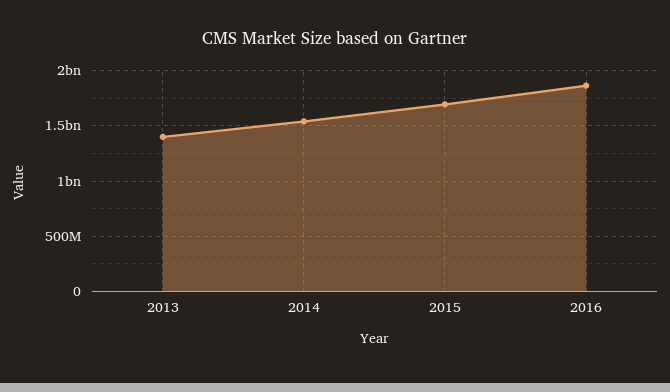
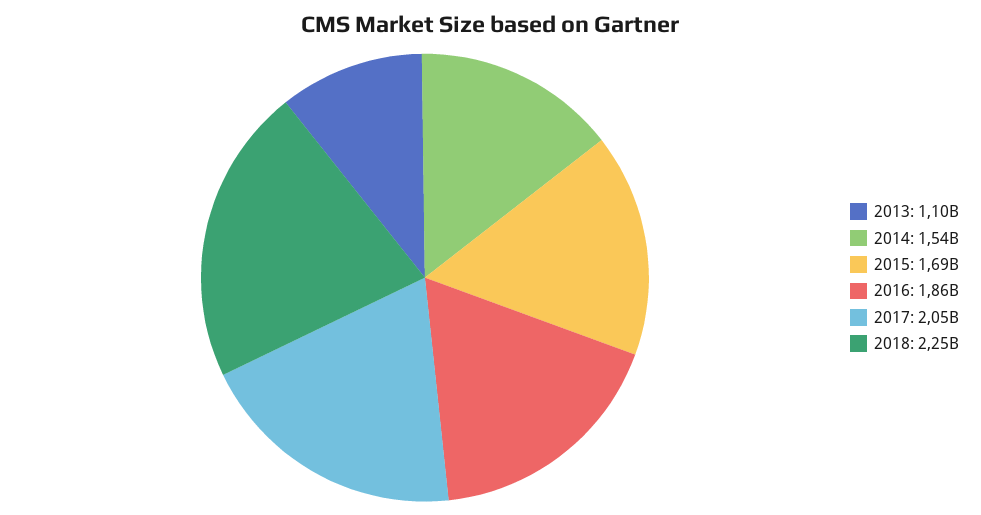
2013: 1400000000 -> 1100000000
2017: none -> 2050000000
2018: none -> 2250000000

